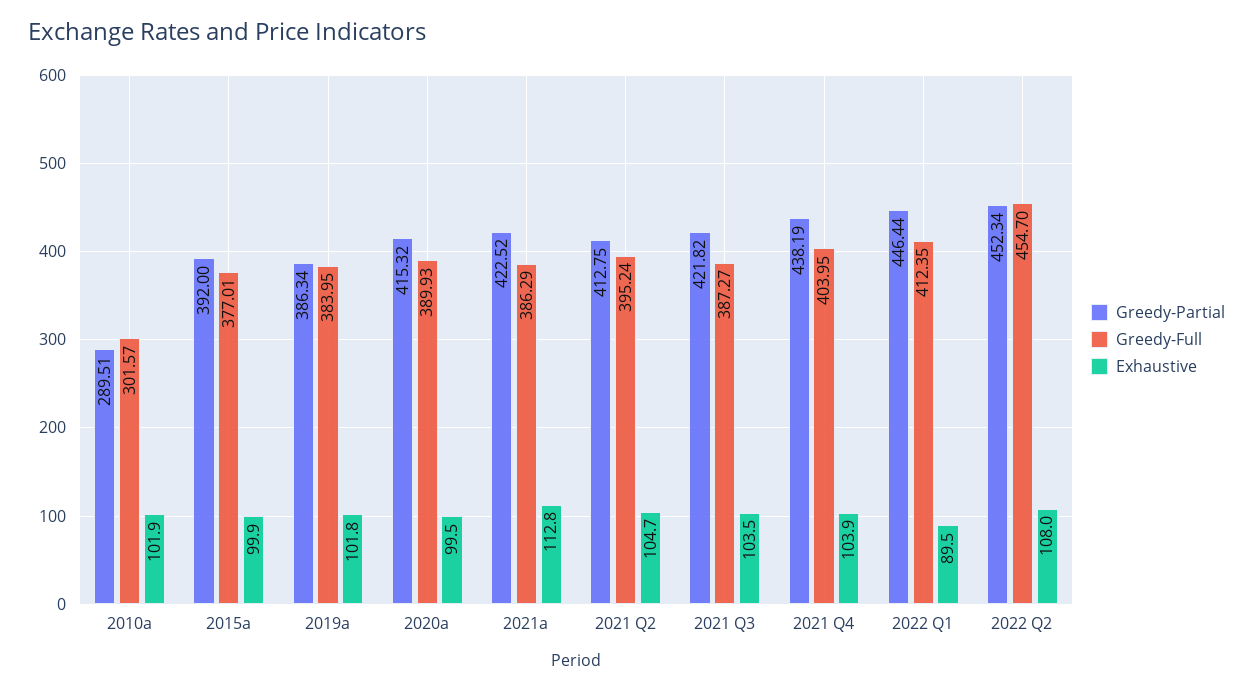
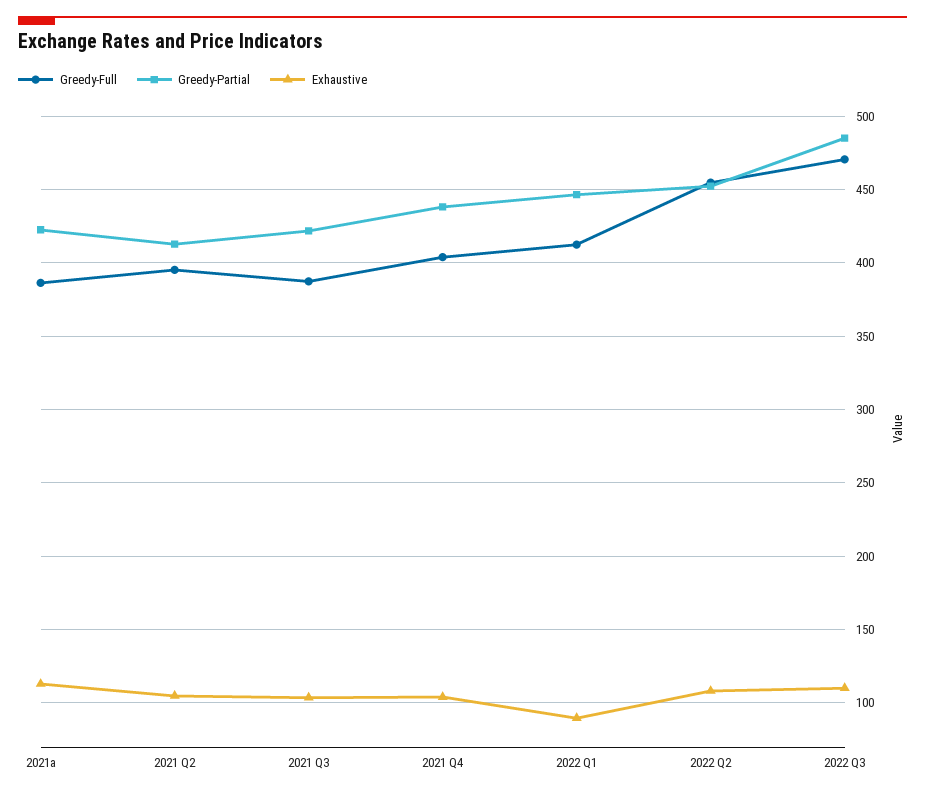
Greedy-Partial, 2010a: 289.51 -> none
Greedy-Full, 2010a: 301.57 -> none
Exhaustive, 2010a: 101.9 -> none
Greedy-Partial, 2015a: 392 -> none
Greedy-Full, 2015a: 377.01 -> none
Exhaustive, 2015a: 99.9 -> none
Greedy-Partial, 2019a: 386.34 -> none
Greedy-Full, 2019a: 383.95 -> none
Exhaustive, 2019a: 101.8 -> none
Greedy-Partial, 2020a: 415.32 -> none
Greedy-Full, 2020a: 389.93 -> none
Exhaustive, 2020a: 99.5 -> none
Greedy-Full, 2022 Q3: none -> 470
Greedy-Partial, 2022 Q3: none -> 485
Exhaustive, 2022 Q3: none -> 110

